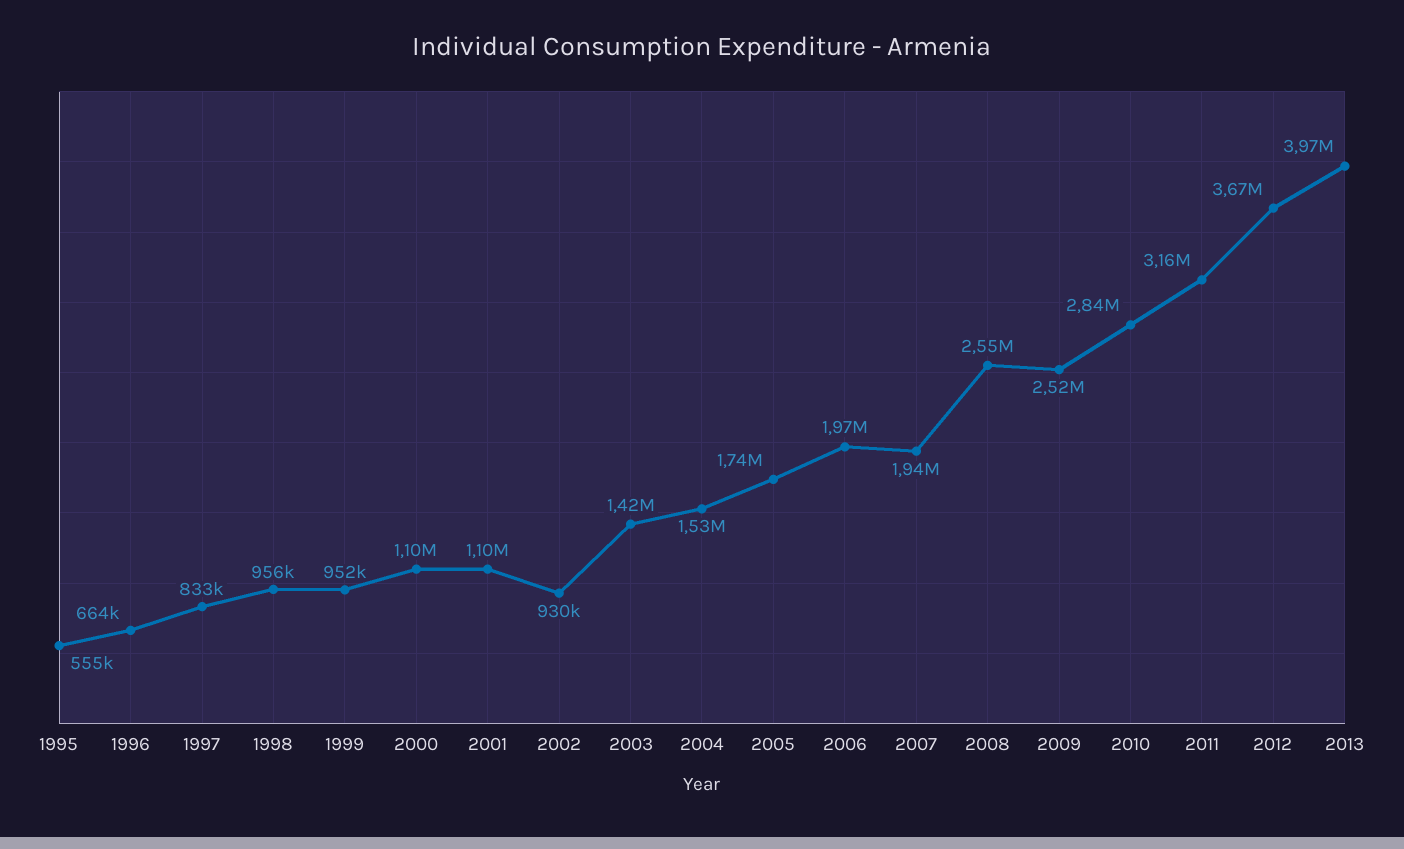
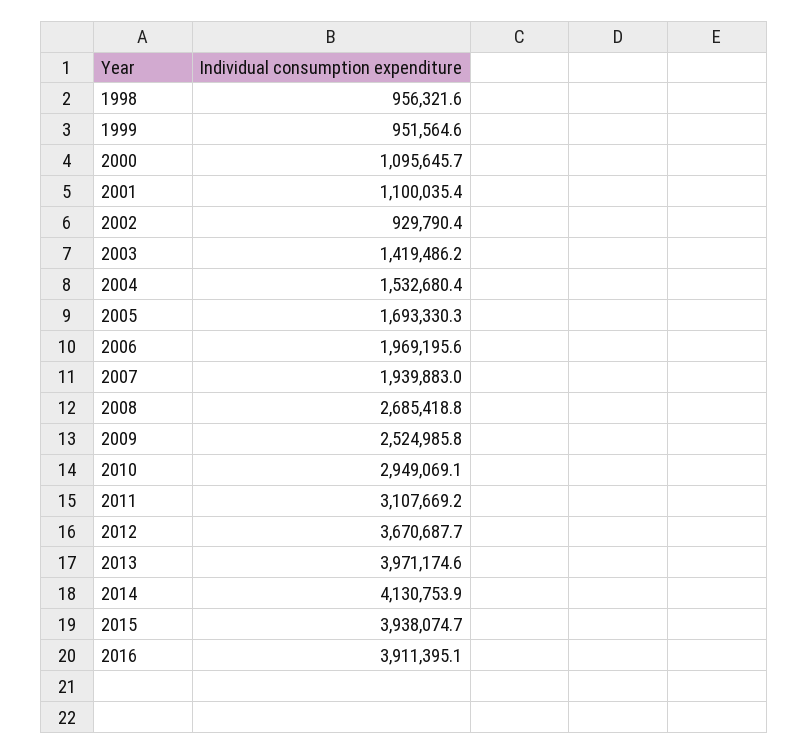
1995: 555000 -> none
1996: 664000 -> none
1997: 833000 -> none
2005: 1740000 -> 1693330.3
2008: 2550000 -> 2685418.8
2010: 2840000 -> 2949069.1
2011: 3160000 -> 3107669.2
2014: none -> 4130753.9
2015: none -> 3938074.7
2016: none -> 3911395.1

